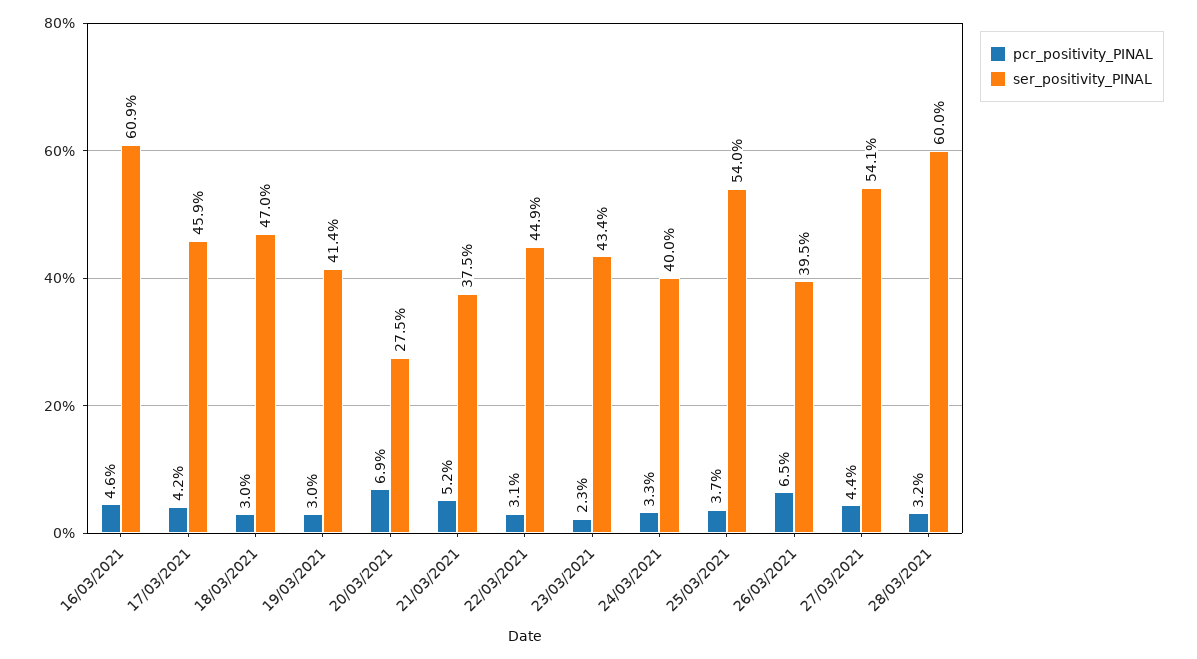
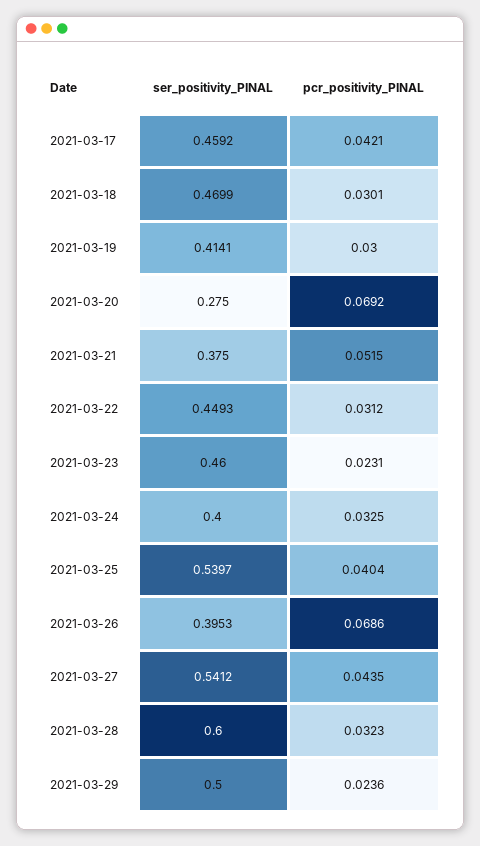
pcr_positivity_PINAL, 16/03/2021: 0.046 -> none
ser_positivity_PINAL, 16/03/2021: 0.609 -> none
ser_positivity_PINAL, 23/03/2021: 0.434 -> 0.46
pcr_positivity_PINAL, 25/03/2021: 0.037 -> 0.0404
pcr_positivity_PINAL, 26/03/2021: 0.065 -> 0.0686
ser_positivity_PINAL, 2021-03-29: none -> 0.5
pcr_positivity_PINAL, 2021-03-29: none -> 0.0236

